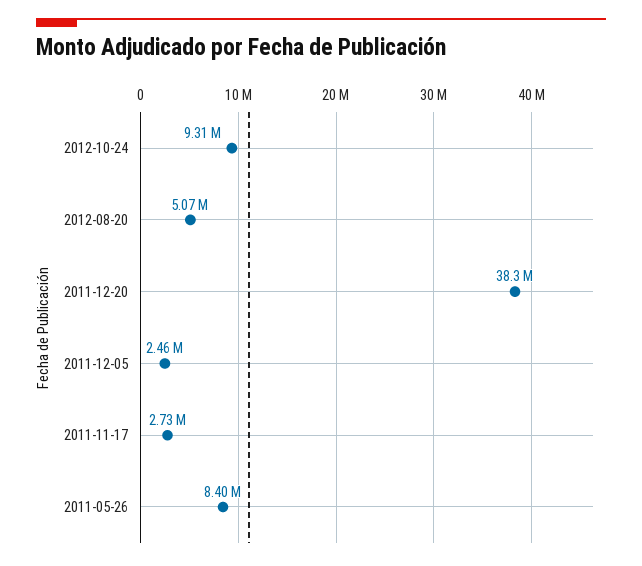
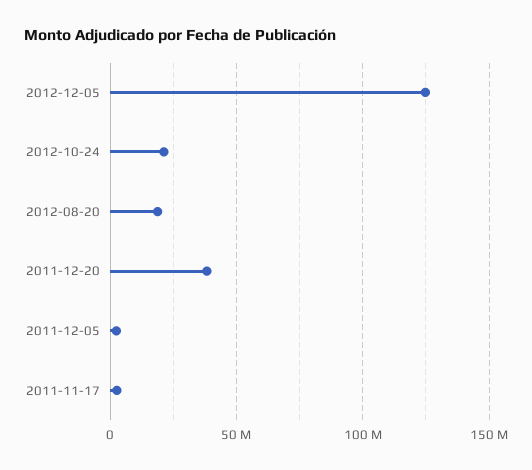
2012-10-24: 9310000 -> 20000000
2012-08-20: 5070000 -> 20000000
2011-05-26: 8400000 -> none
2012-12-05: none -> 125000000

